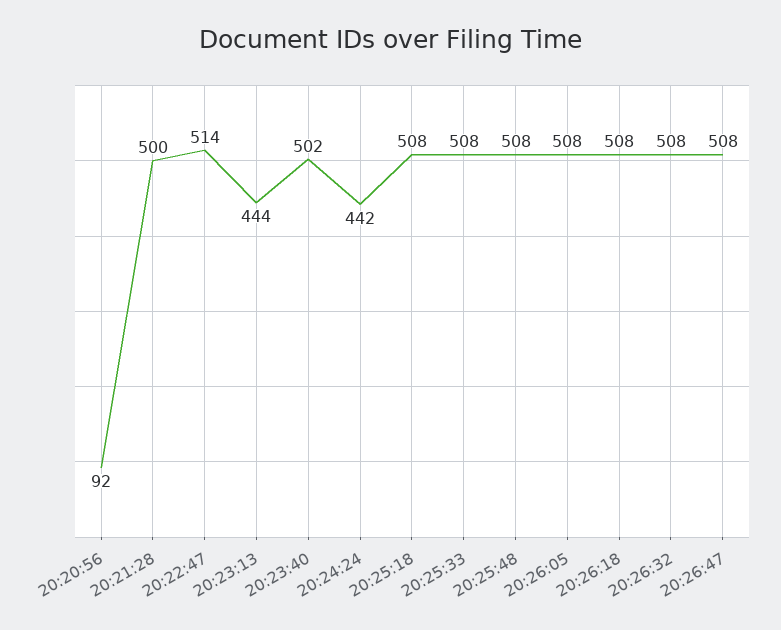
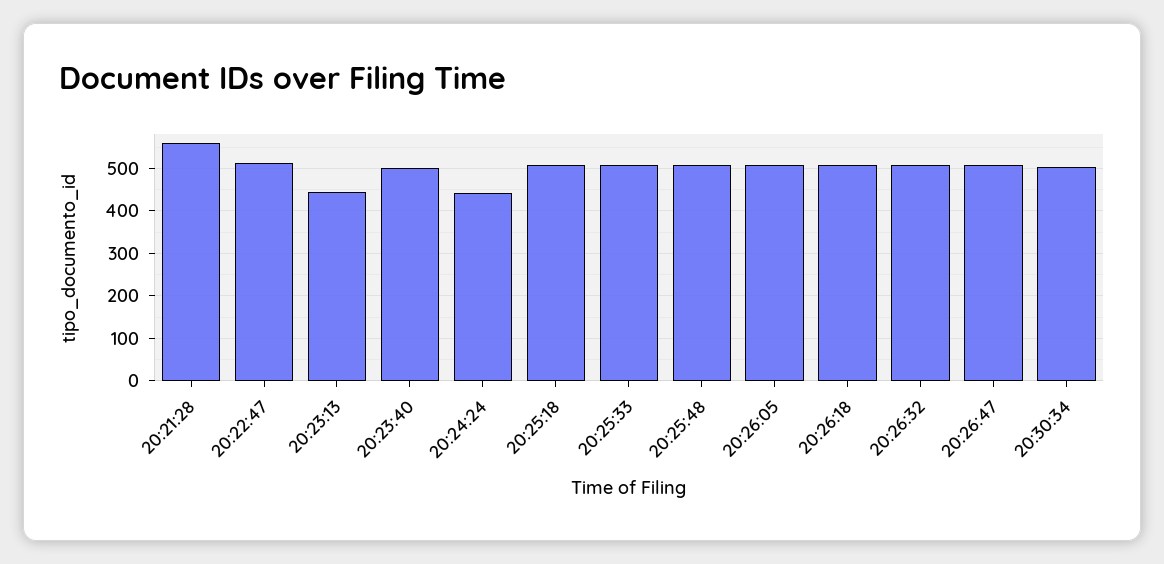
20:20:56: 92 -> none
20:21:28: 500 -> 560
20:30:34: none -> 500

